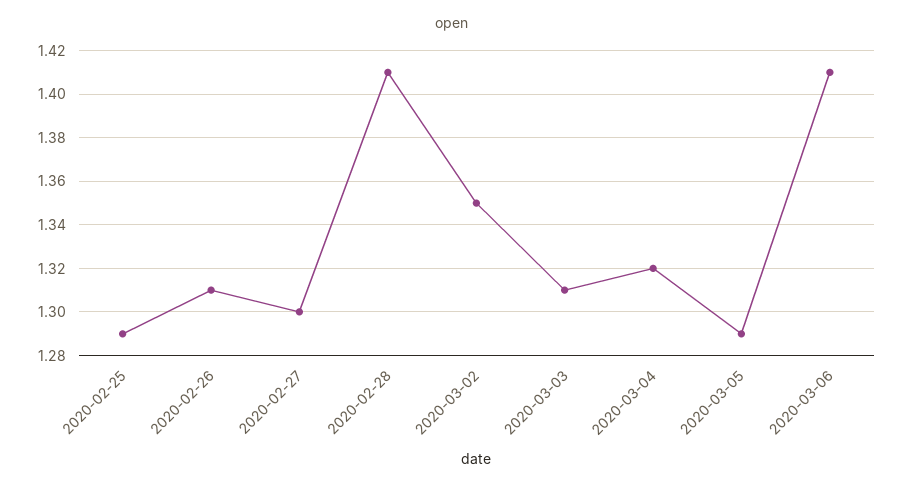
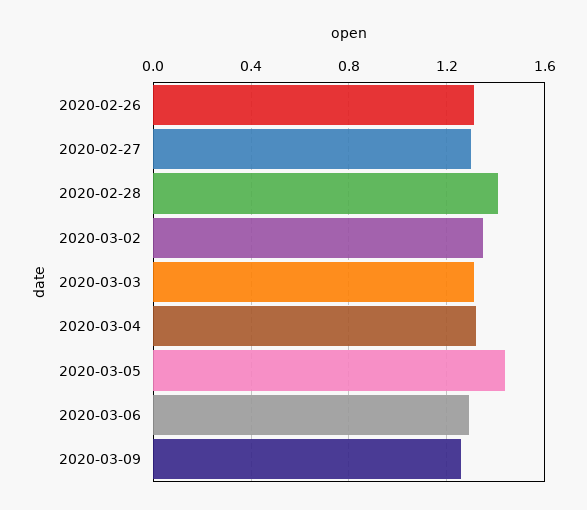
2020-02-25: 1.29 -> none
2020-03-05: 1.29 -> 1.45
2020-03-06: 1.41 -> 1.3
2020-03-09: none -> 1.25

